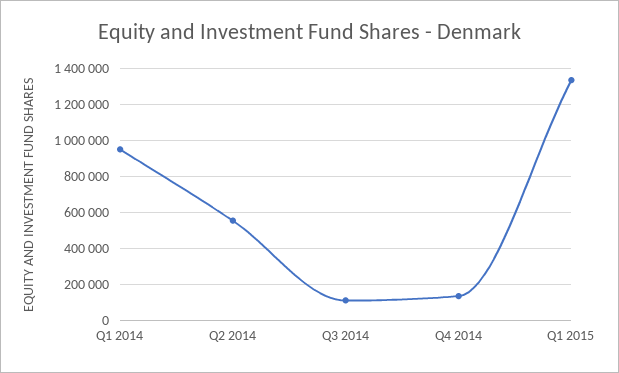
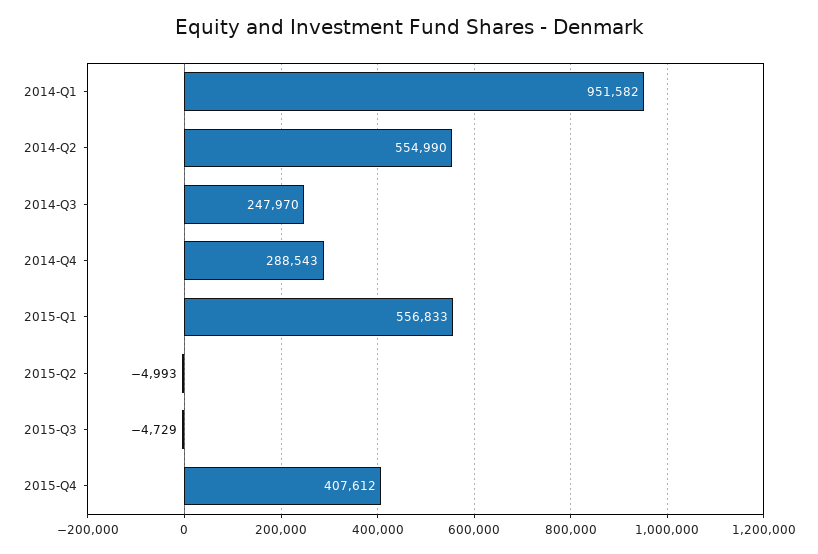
Q3 2014: 100000 -> 247970
Q4 2014: 150000 -> 288543
Q1 2015: 1350000 -> 556833
2015-Q2: none -> -4993
2015-Q3: none -> -4729
2015-Q4: none -> 407612

